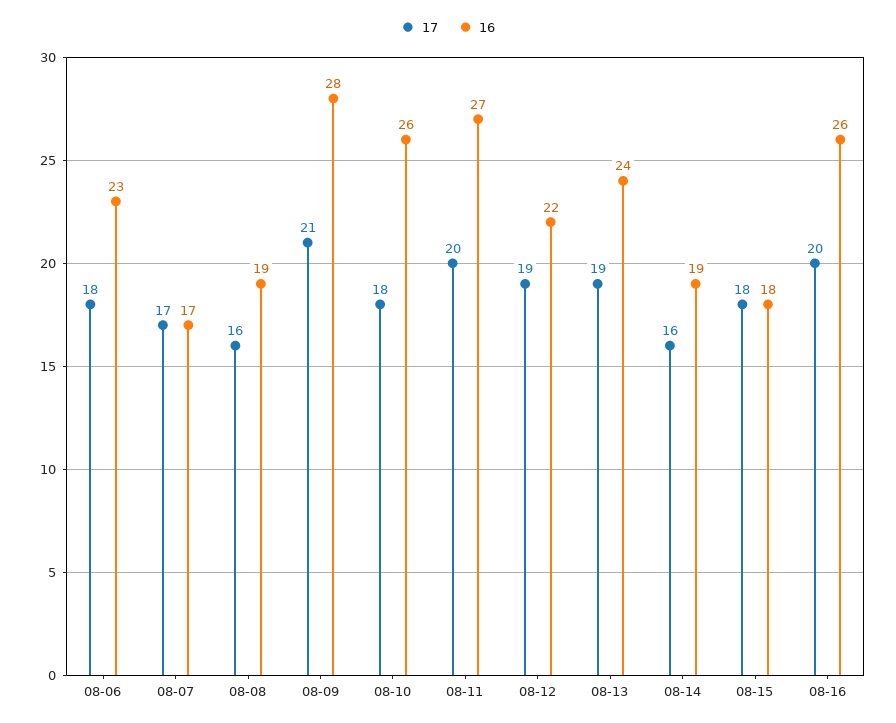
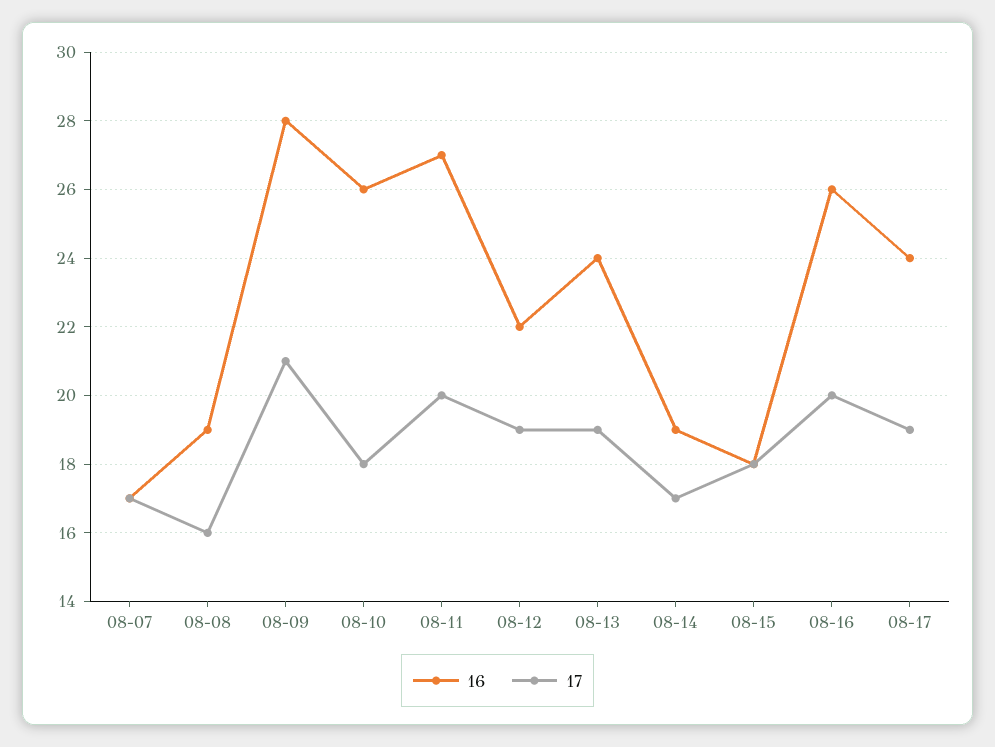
17, 08-06: 18 -> none
16, 08-06: 23 -> none
17, 08-14: 16 -> 17
16, 08-17: none -> 24
17, 08-17: none -> 19

